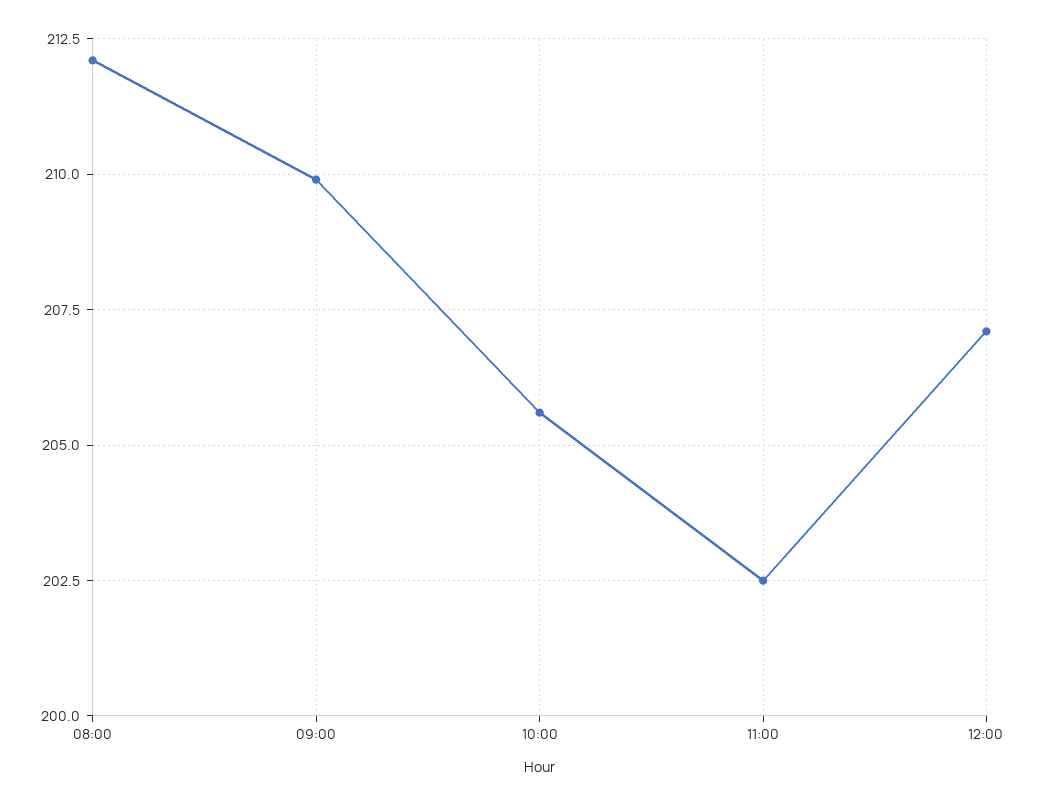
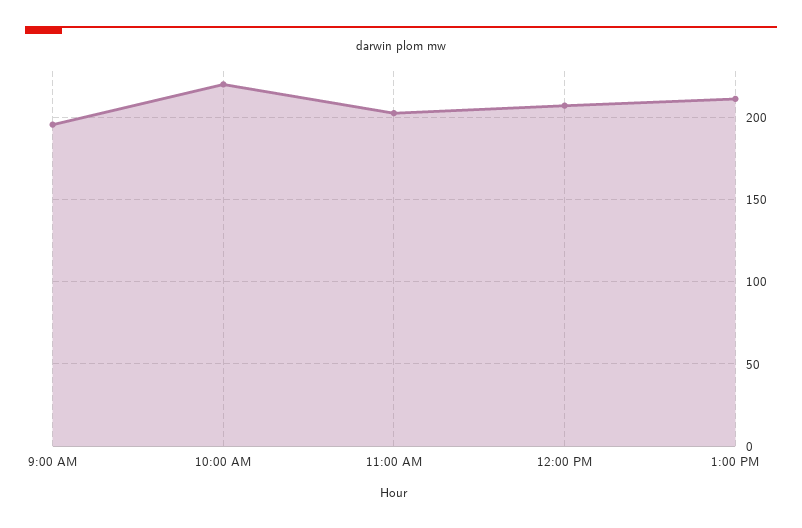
08:00: 212 -> none
09:00: 210 -> 195
10:00: 205.5 -> 220
1:00 PM: none -> 210

